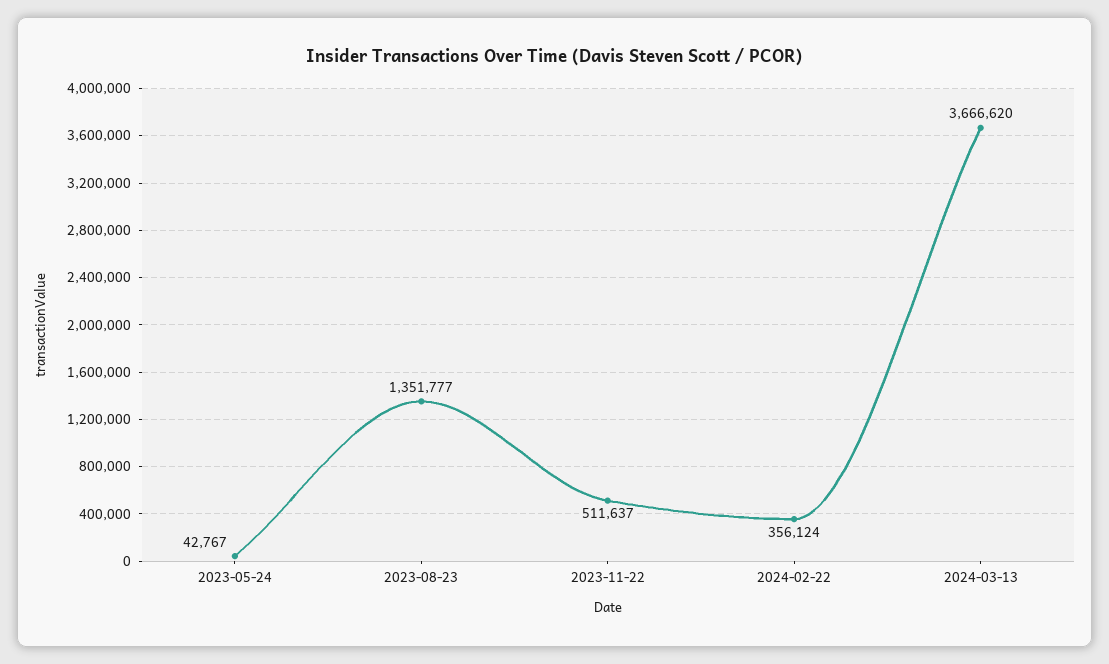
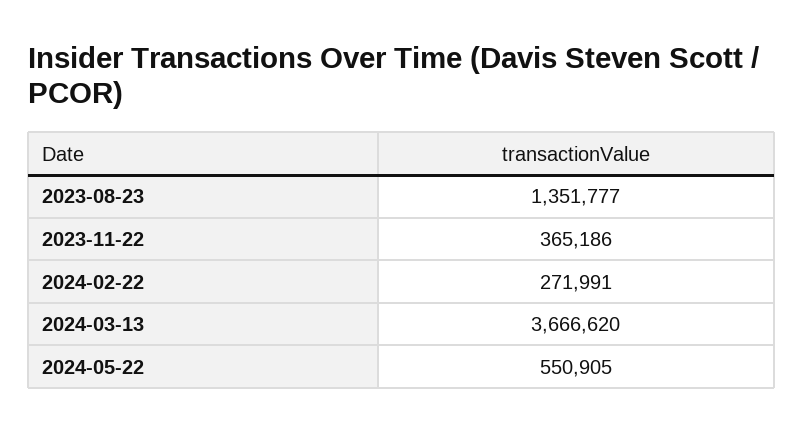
2023-05-24: 42767 -> none
2023-11-22: 511637 -> 365186
2024-02-22: 356124 -> 271991
2024-05-22: none -> 550905

